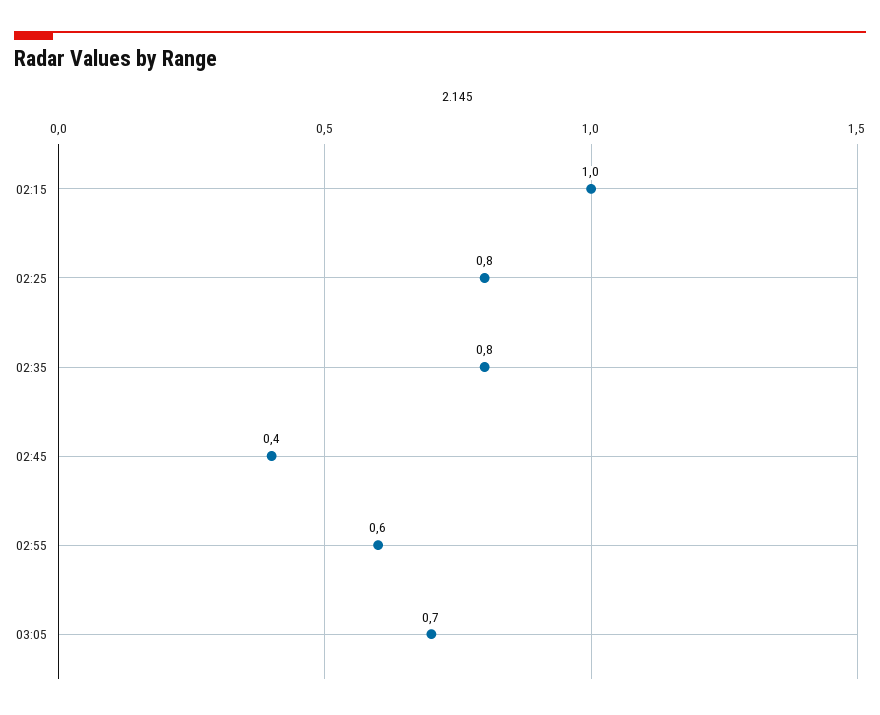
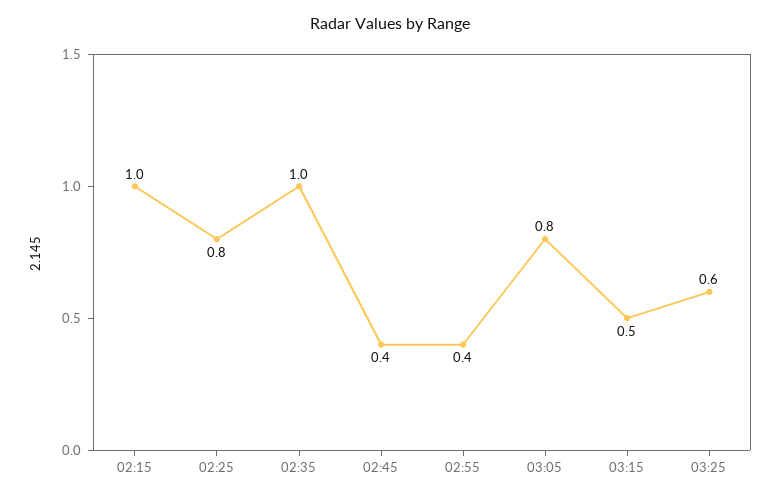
02:35: 0.8 -> 1
02:55: 0.6 -> 0.4
03:05: 0.7 -> 0.8
03:15: none -> 0.5
03:25: none -> 0.6

